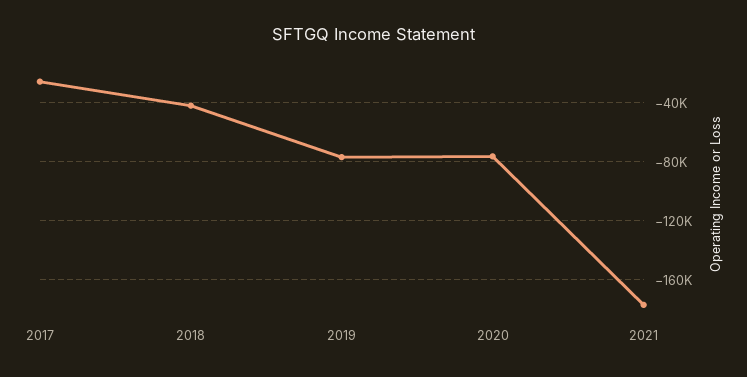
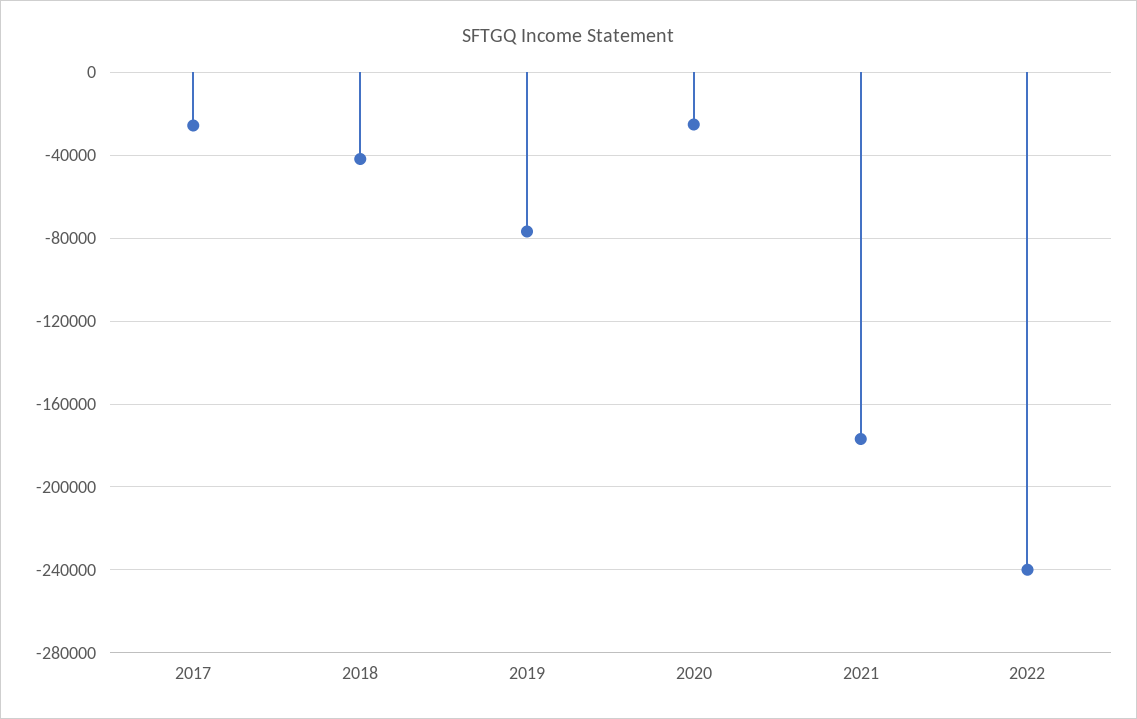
2020: -75000 -> -25000
2022: none -> -240000

